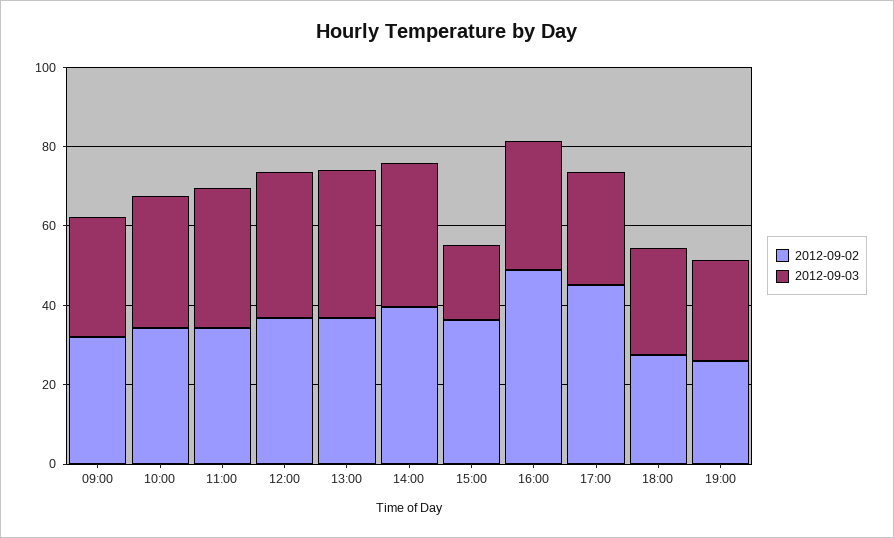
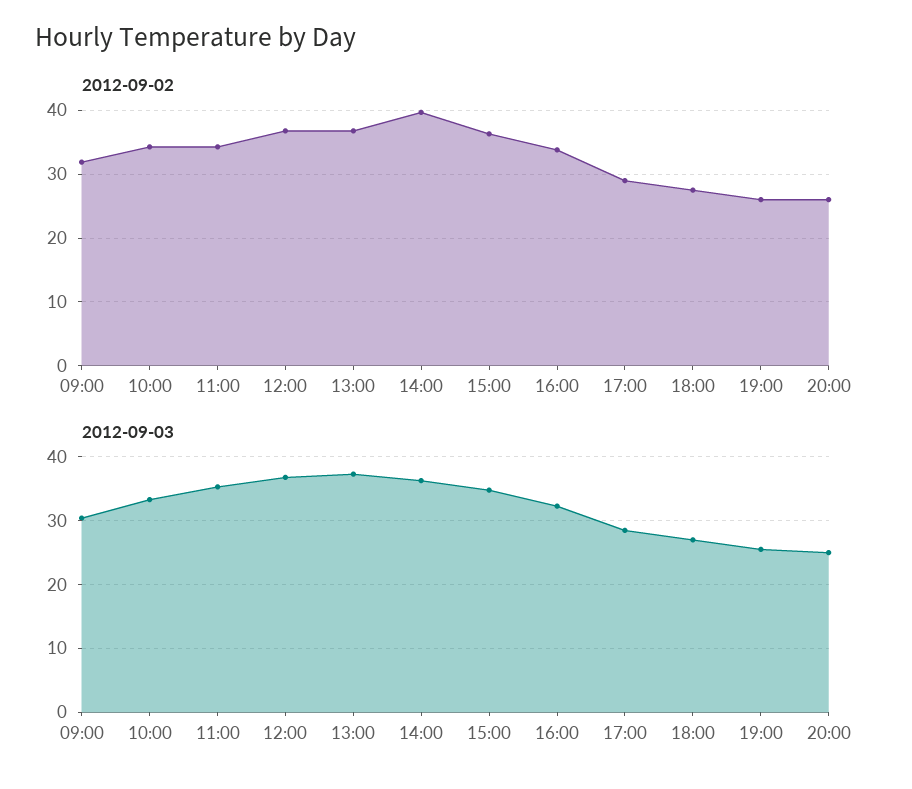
2012-09-03, 15:00: 20 -> 35
2012-09-02, 16:00: 50 -> 34
2012-09-02, 17:00: 45 -> 29
2012-09-02, 20:00: none -> 26
2012-09-03, 20:00: none -> 25

